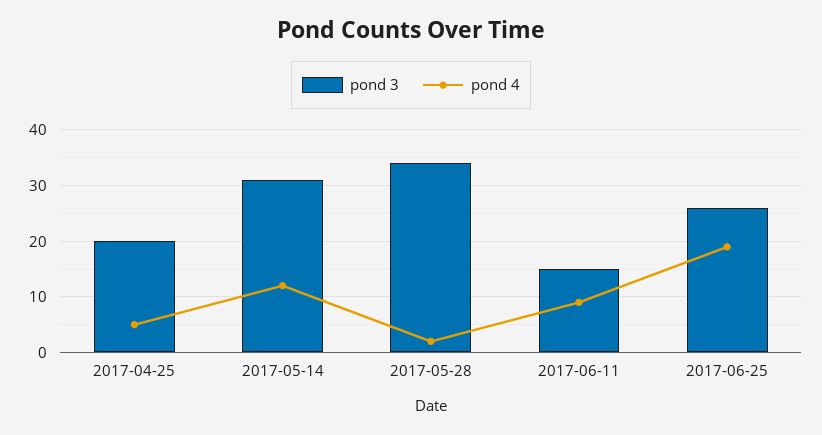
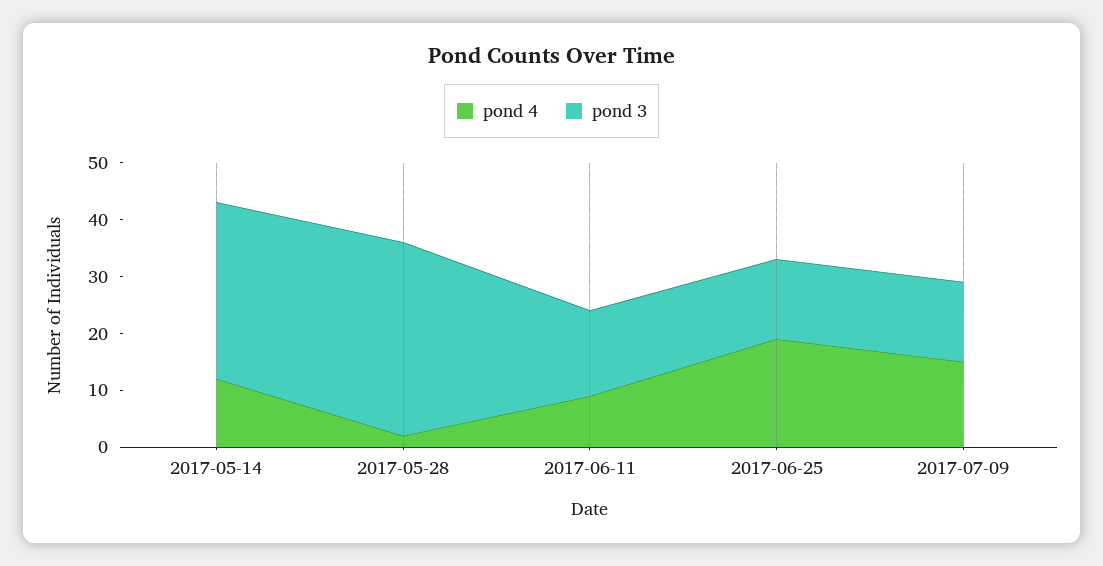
pond 3, 2017-04-25: 20 -> none
pond 4, 2017-04-25: 5 -> none
pond 3, 2017-06-25: 25 -> 15
pond 4, 2017-07-09: none -> 15
pond 3, 2017-07-09: none -> 15

